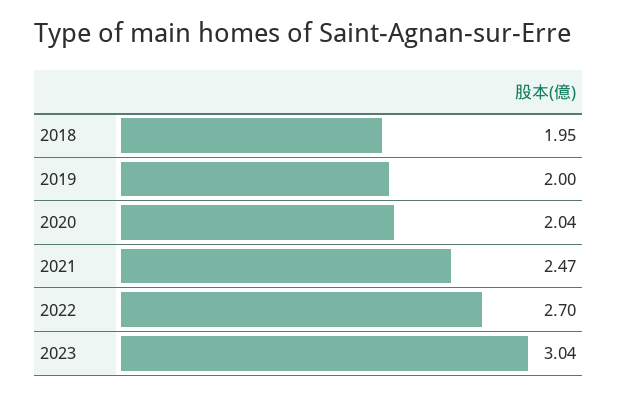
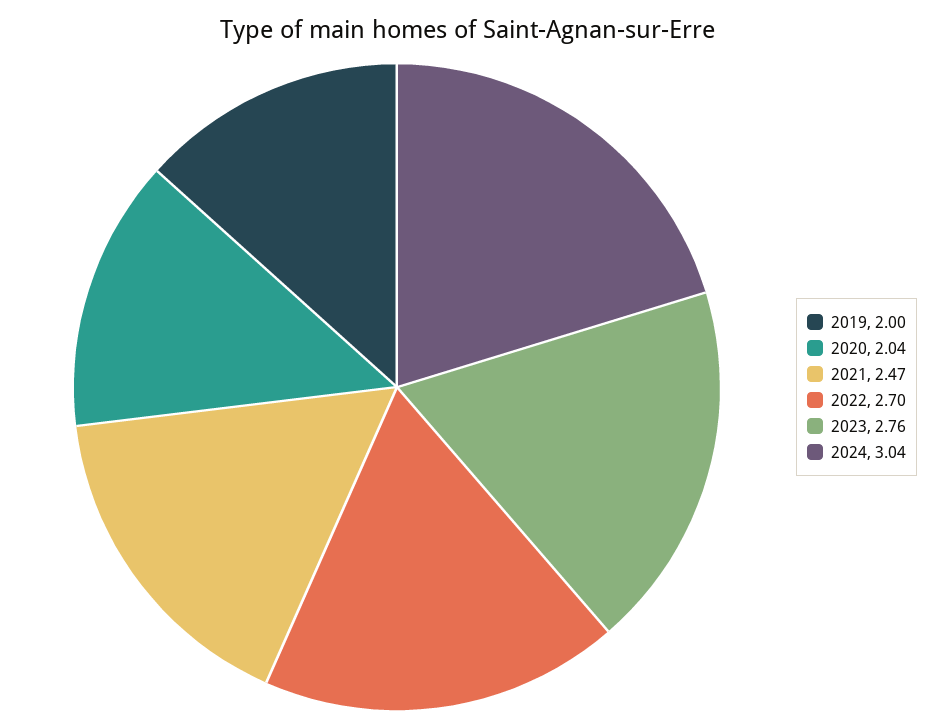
2018: 1.95 -> none
2023: 3.04 -> 2.76
2024: none -> 3.04

